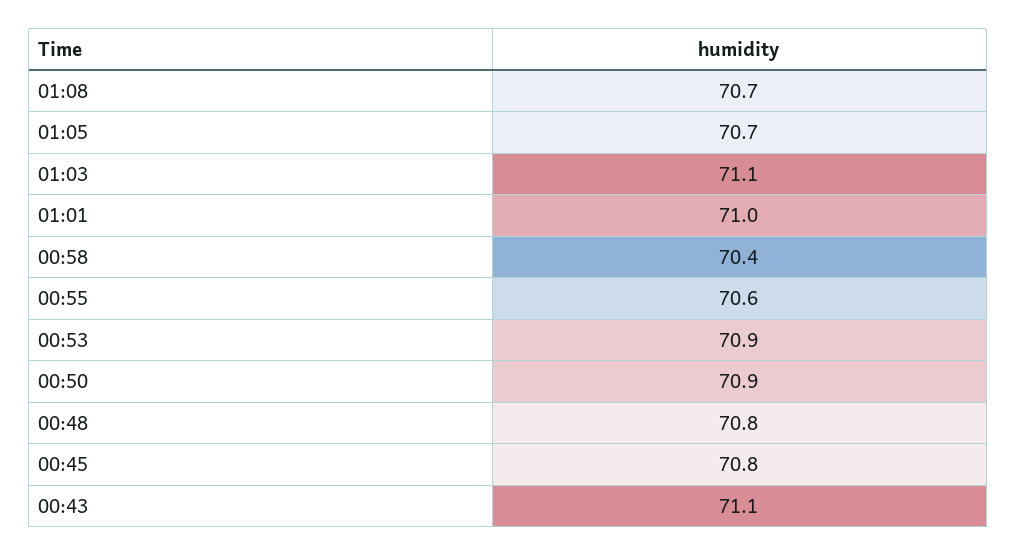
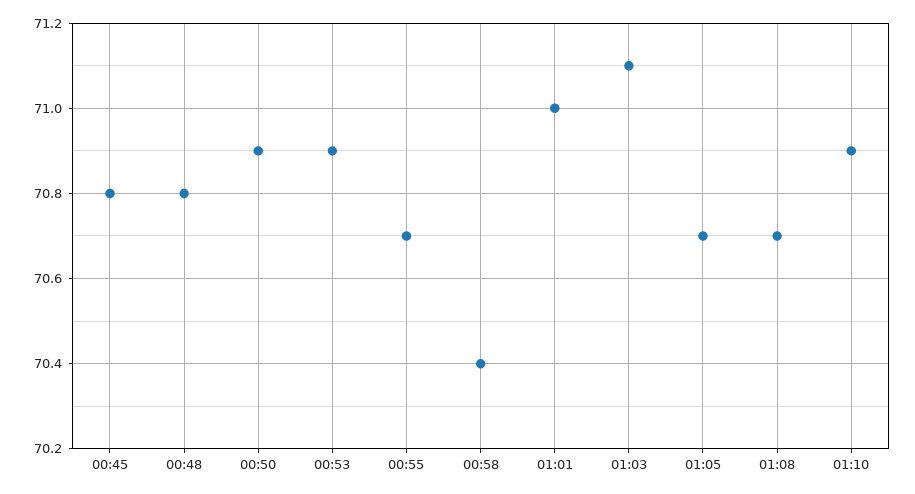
00:55: 70.6 -> 70.7
00:43: 71.1 -> none
01:10: none -> 70.9

